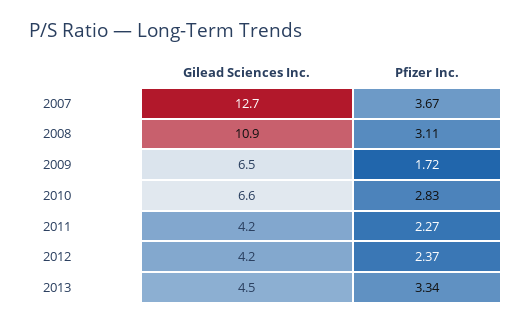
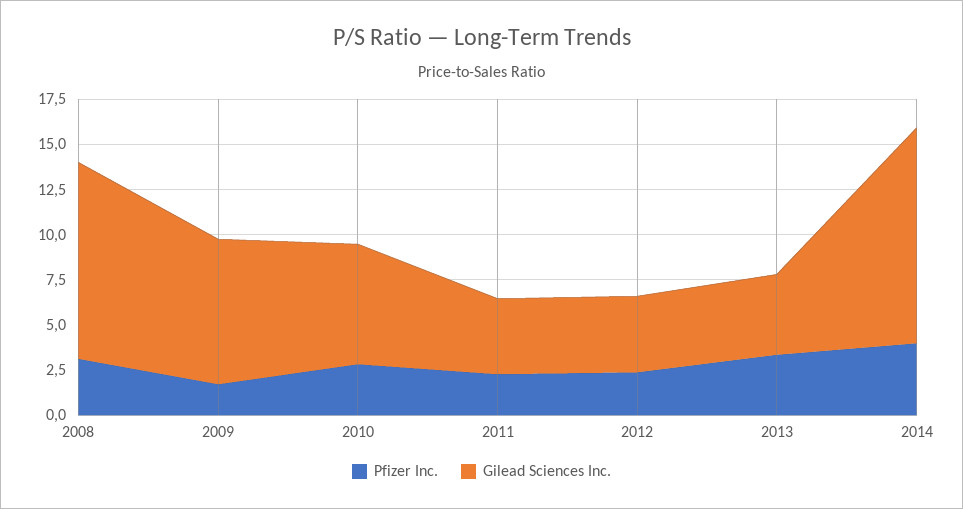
Gilead Sciences Inc., 2007: 12.7 -> none
Pfizer Inc., 2007: 3.67 -> none
Gilead Sciences Inc., 2009: 6.5 -> 8
Pfizer Inc., 2014: none -> 4
Gilead Sciences Inc., 2014: none -> 12

